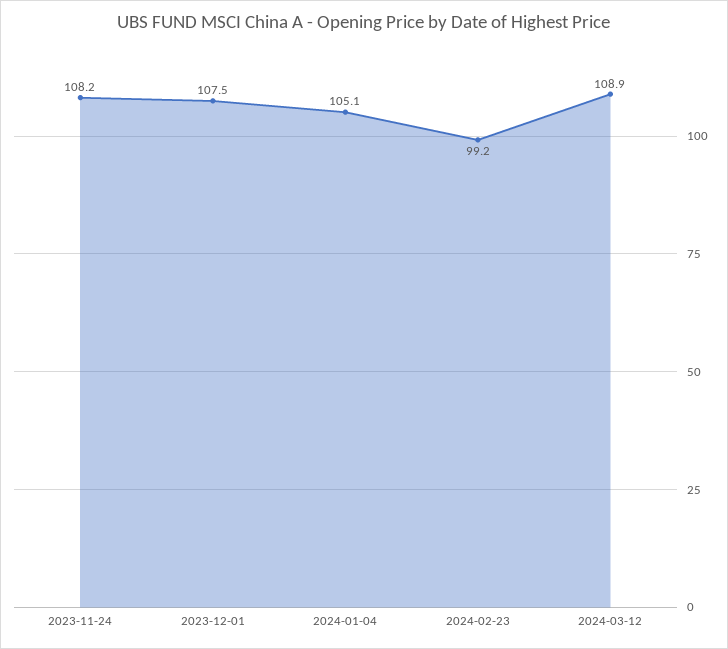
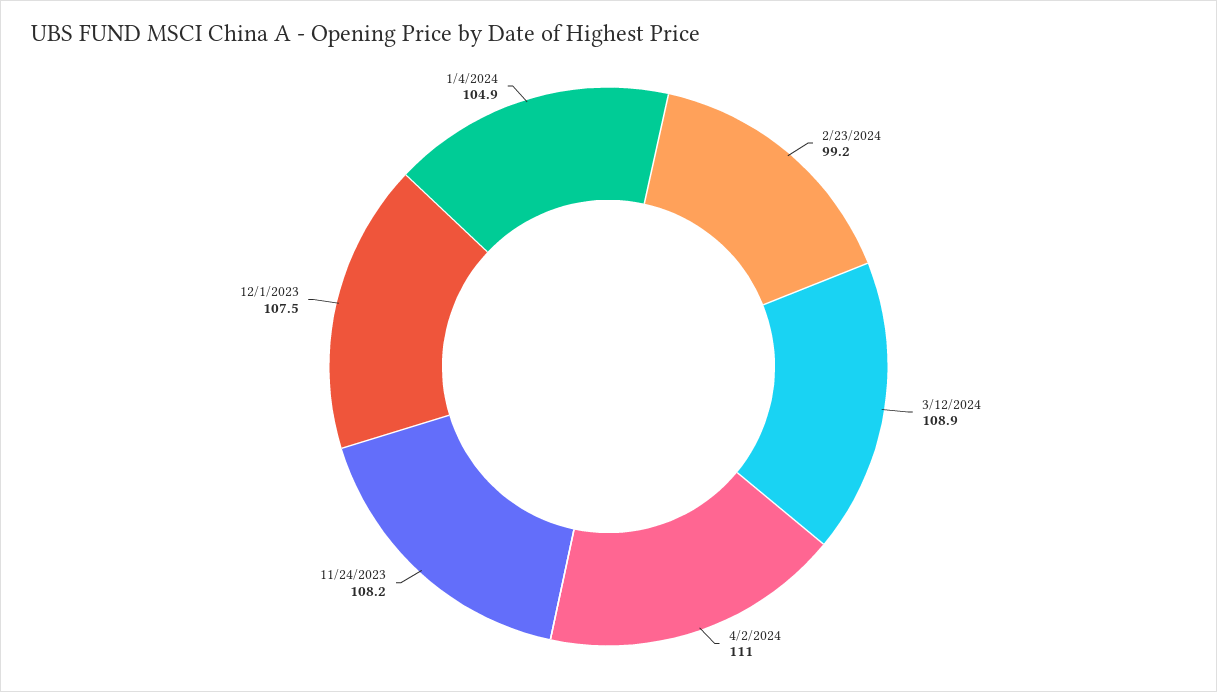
2024-01-04: 105.1 -> 104.9
4/2/2024: none -> 111

